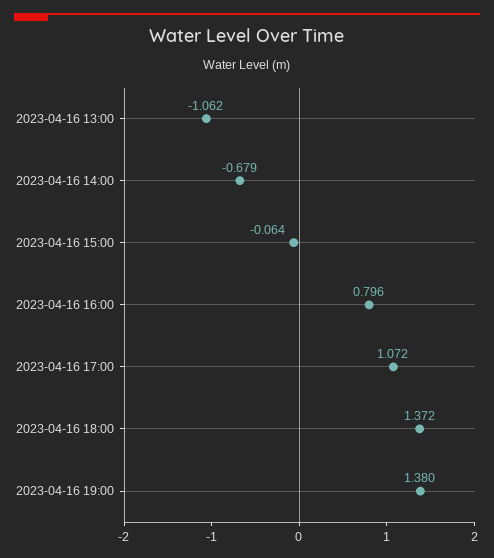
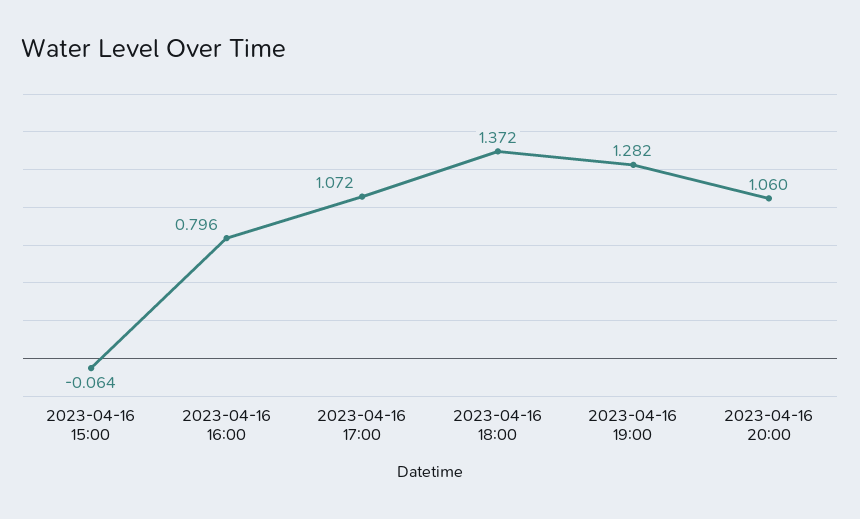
2023-04-16 13:00: -1.062 -> none
2023-04-16 14:00: -0.679 -> none
2023-04-16 19:00: 1.38 -> 1.282
2023-04-16 20:00: none -> 1.06

